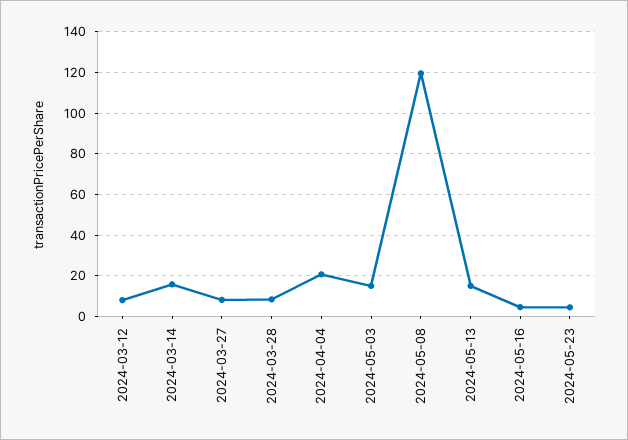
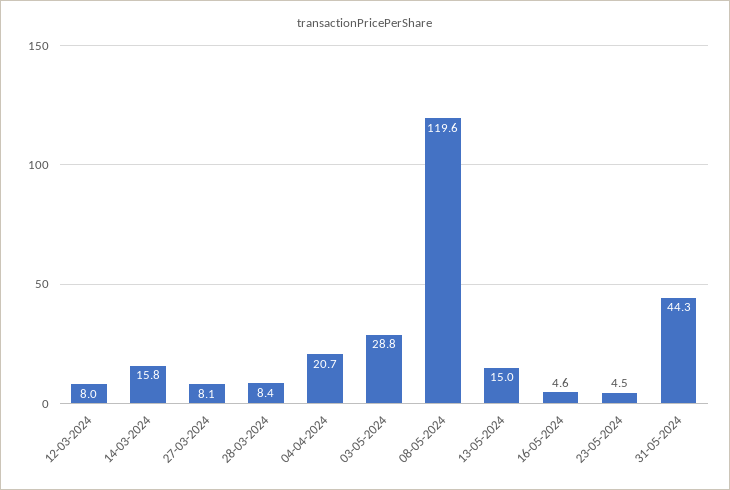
2024-05-03: 15 -> 28.8
31-05-2024: none -> 44.3

